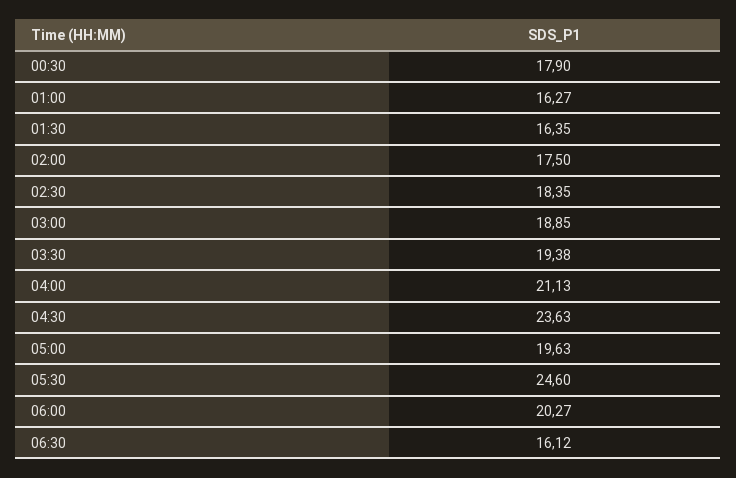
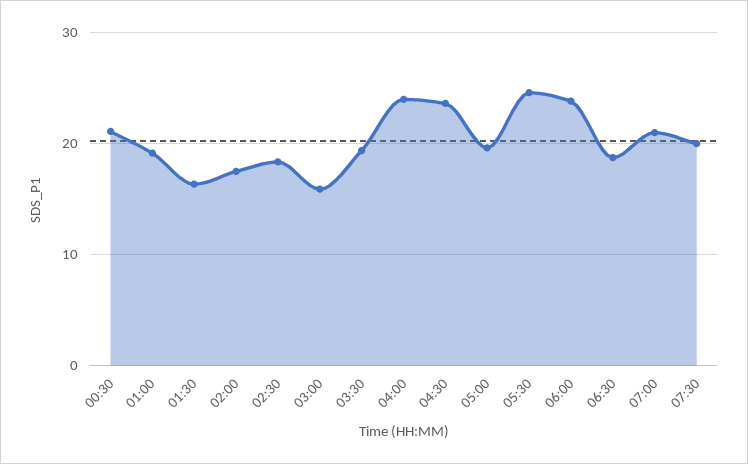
00:30: 17.9 -> 21
01:00: 16.27 -> 19
03:00: 18.85 -> 16
04:00: 21.13 -> 24
06:00: 20.27 -> 24
06:30: 16.12 -> 19
07:00: none -> 21
07:30: none -> 20

